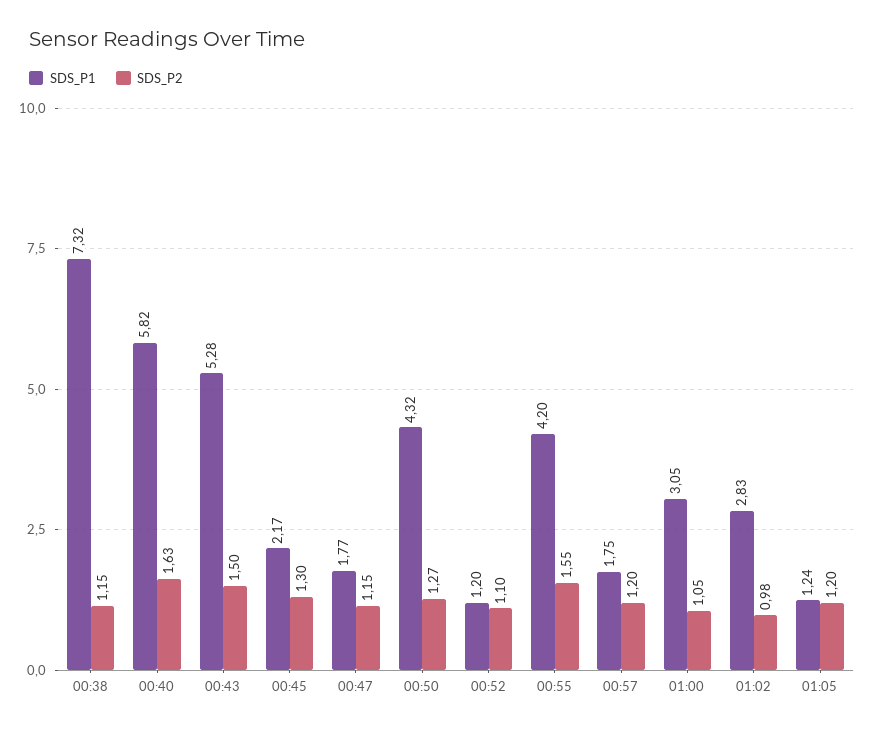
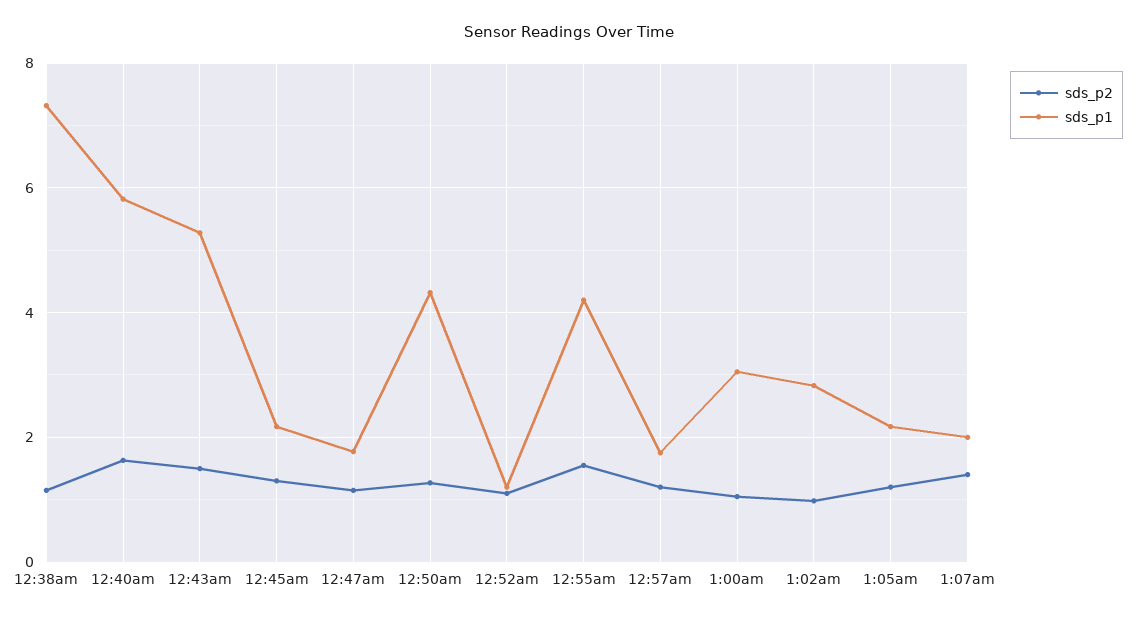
SDS_P1, 01:05: 1.24 -> 2.2
SDS_P2, 1:07am: none -> 1.4
SDS_P1, 1:07am: none -> 2

